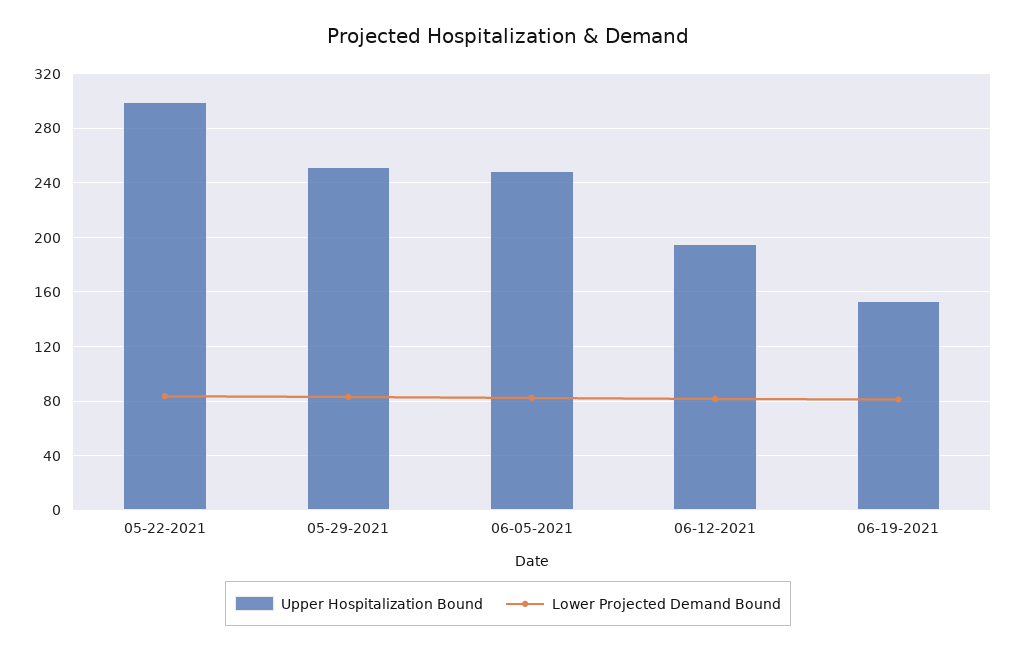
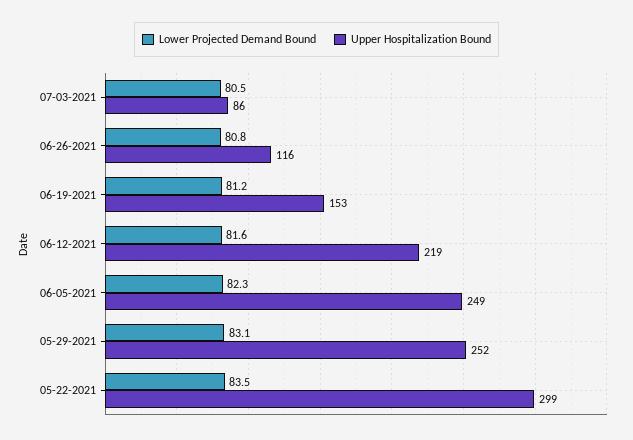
Upper Hospitalization Bound, 06-12-2021: 195 -> 219
Lower Projected Demand Bound, 07-03-2021: none -> 80.5
Upper Hospitalization Bound, 07-03-2021: none -> 86
Lower Projected Demand Bound, 06-26-2021: none -> 80.8
Upper Hospitalization Bound, 06-26-2021: none -> 116

